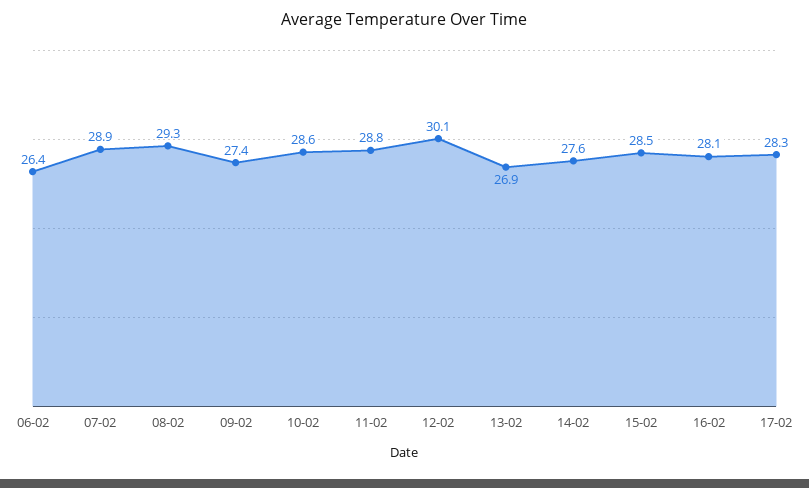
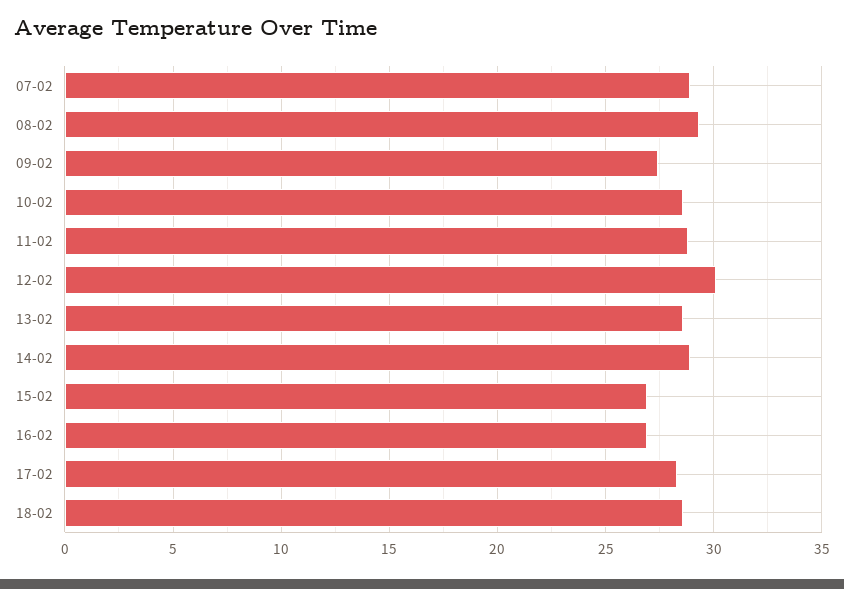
06-02: 26.4 -> none
13-02: 26.9 -> 28.5
14-02: 27.6 -> 29
15-02: 28.5 -> 27
16-02: 28.1 -> 27
18-02: none -> 28.5

